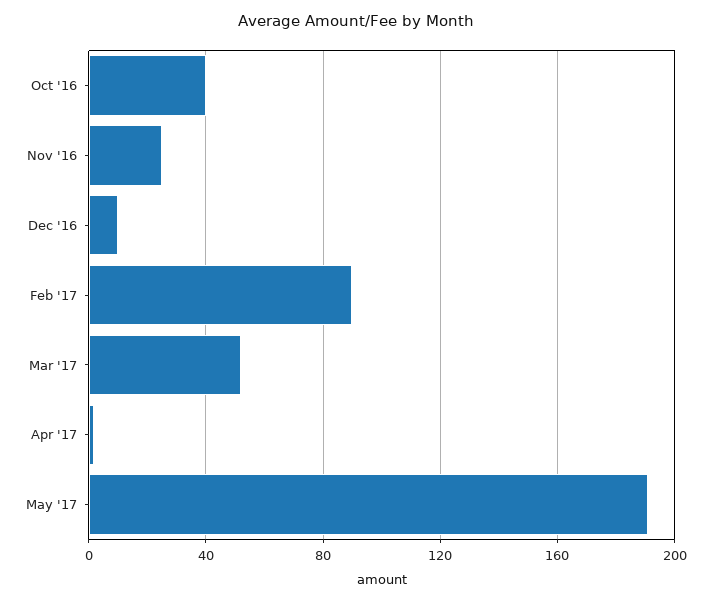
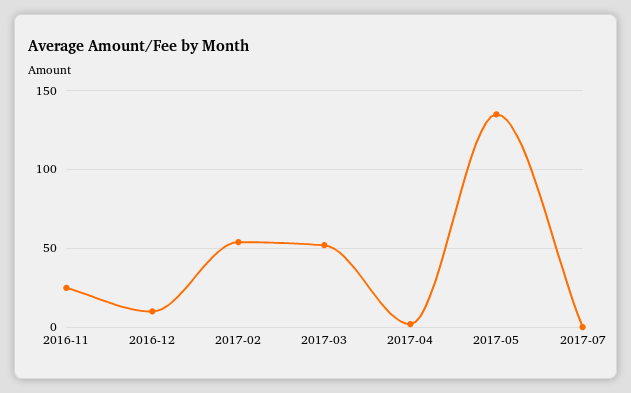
Oct '16: 40 -> none
Feb '17: 90 -> 55
May '17: 190 -> 135
2017-07: none -> 0

